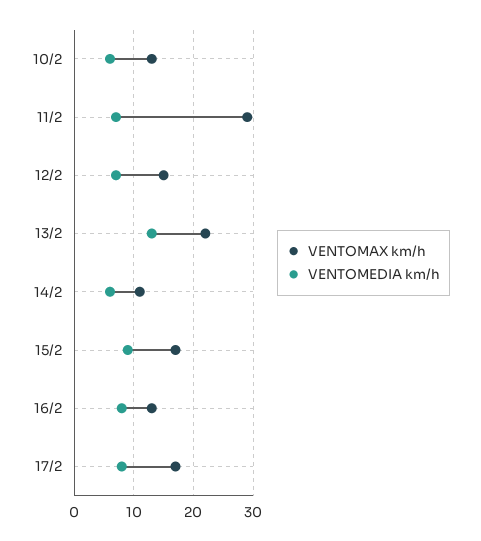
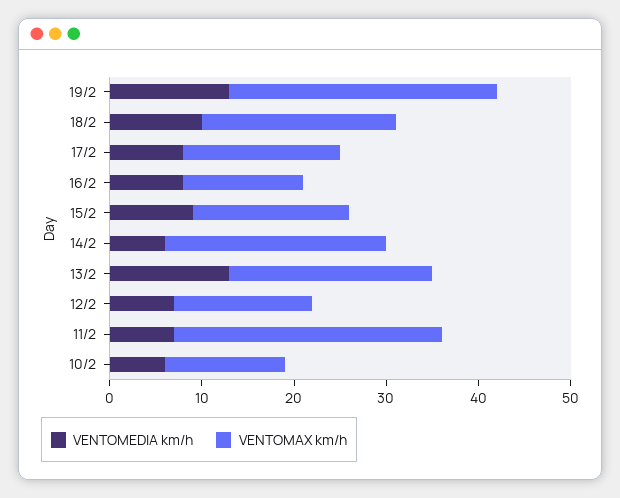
VENTOMAX km/h, 14/2: 10 -> 24
VENTOMEDIA km/h, 19/2: none -> 13
VENTOMAX km/h, 19/2: none -> 29
VENTOMEDIA km/h, 18/2: none -> 10
VENTOMAX km/h, 18/2: none -> 21

